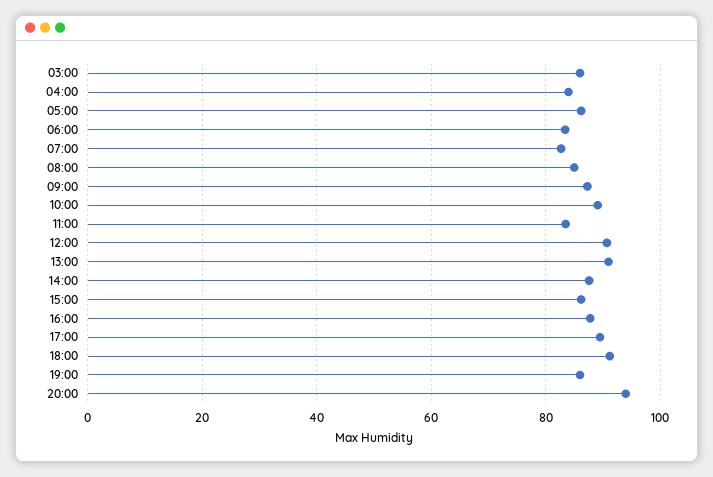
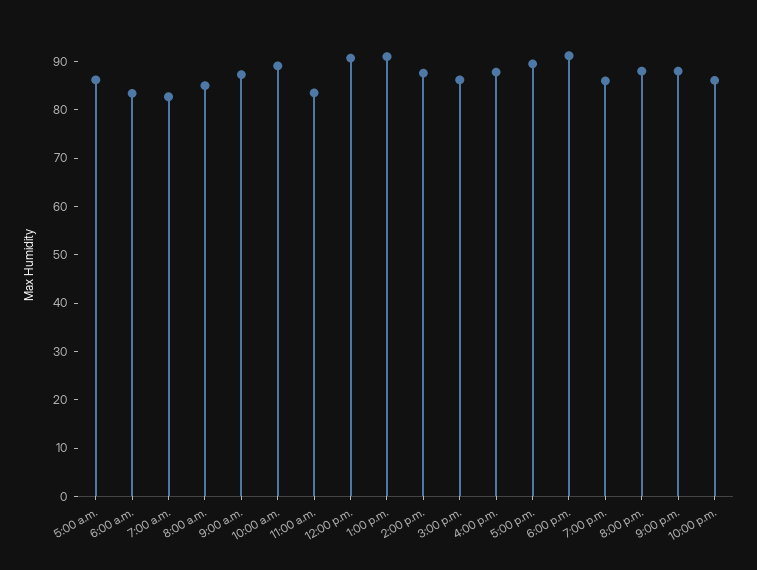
03:00: 86 -> none
04:00: 84 -> none
20:00: 94 -> 88
9:00 p.m.: none -> 88
10:00 p.m.: none -> 86

